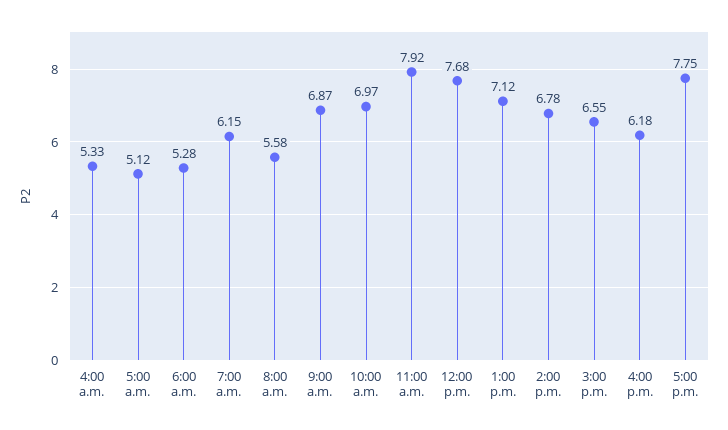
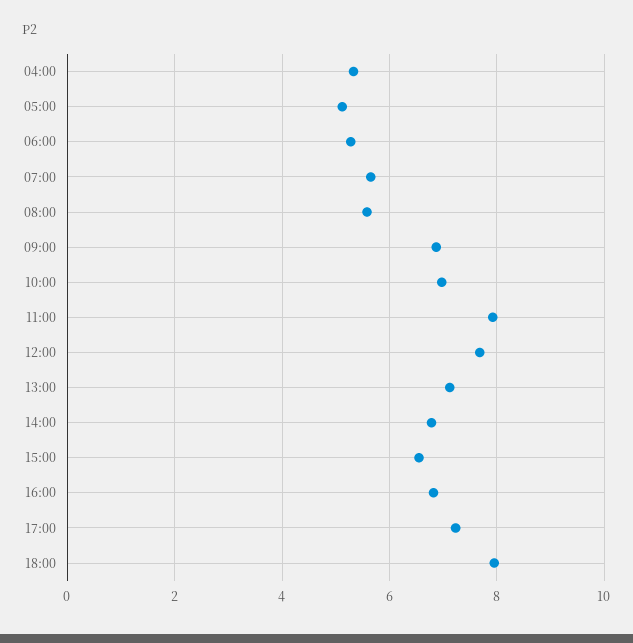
7:00 a.m.: 6.15 -> 5.6
4:00 p.m.: 6.18 -> 6.8
5:00 p.m.: 7.75 -> 7.2
18:00: none -> 8

